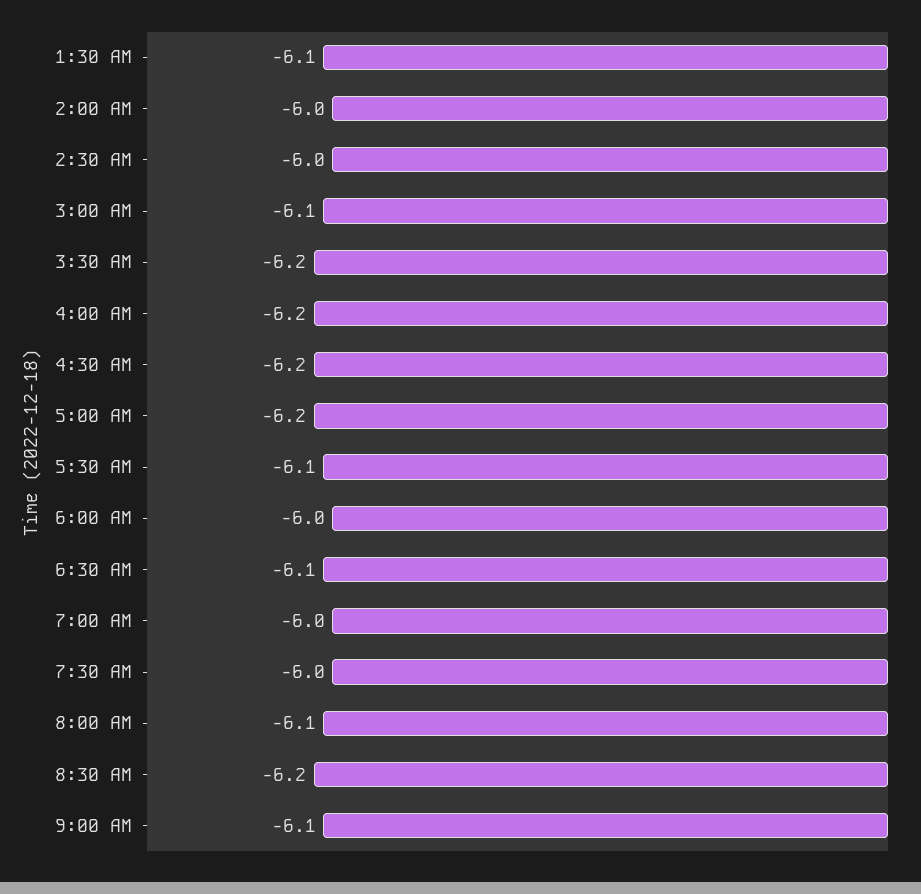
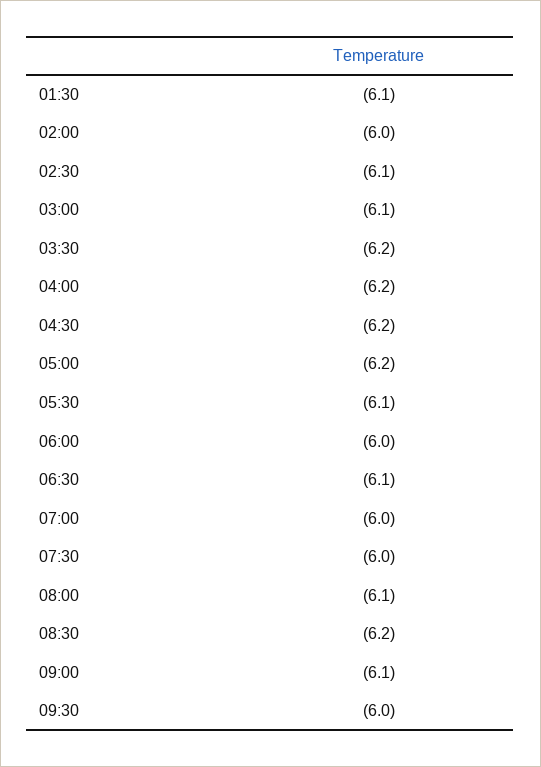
2:30 AM: -6 -> -6.1
09:30: none -> -6

